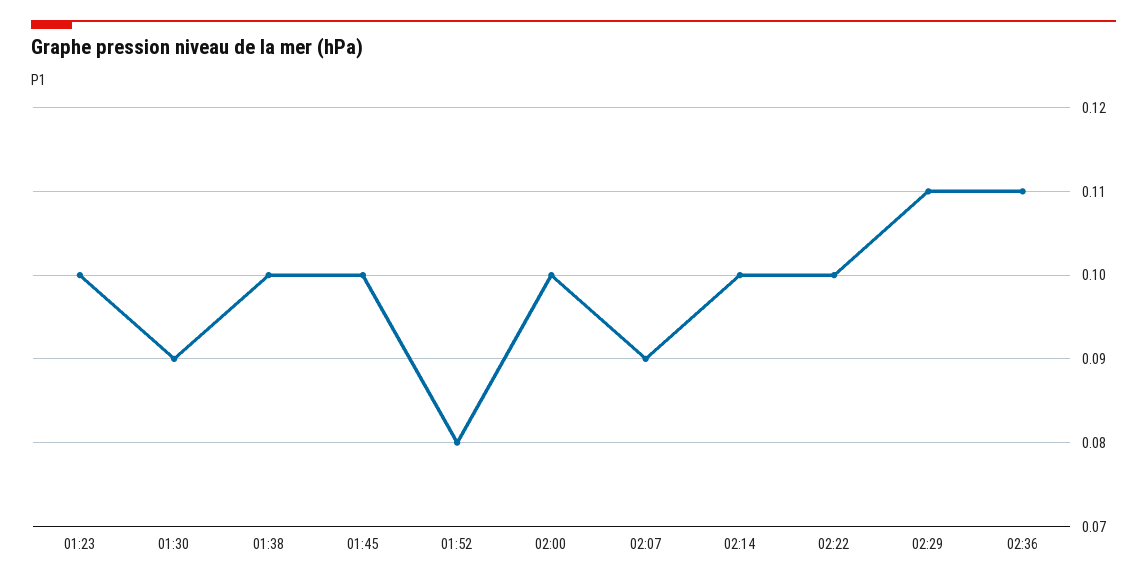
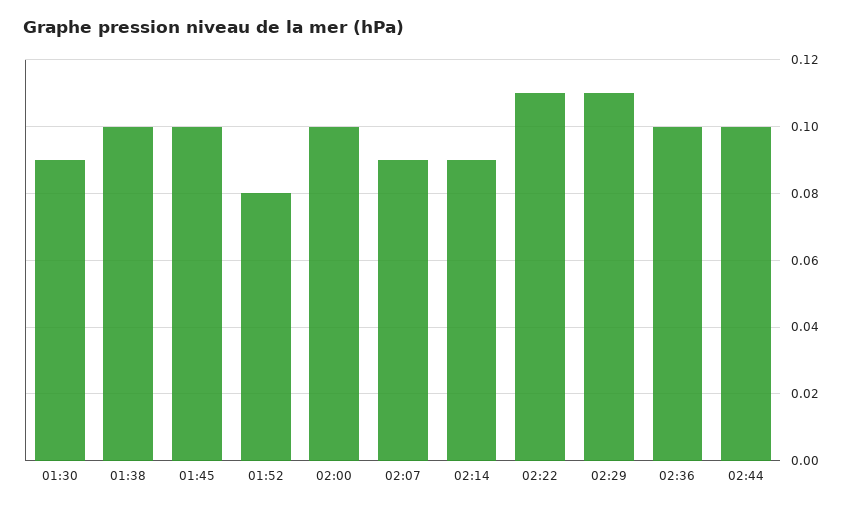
01:23: 0.1 -> none
02:14: 0.1 -> 0.09
02:22: 0.1 -> 0.11
02:36: 0.11 -> 0.1
02:44: none -> 0.1

